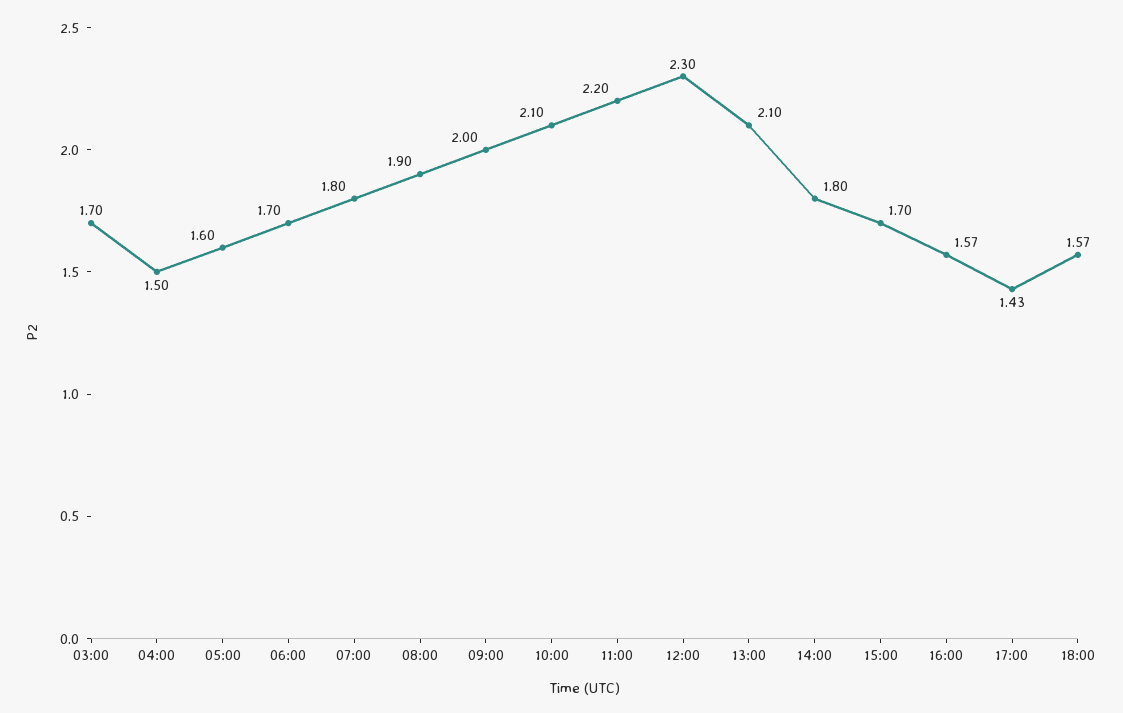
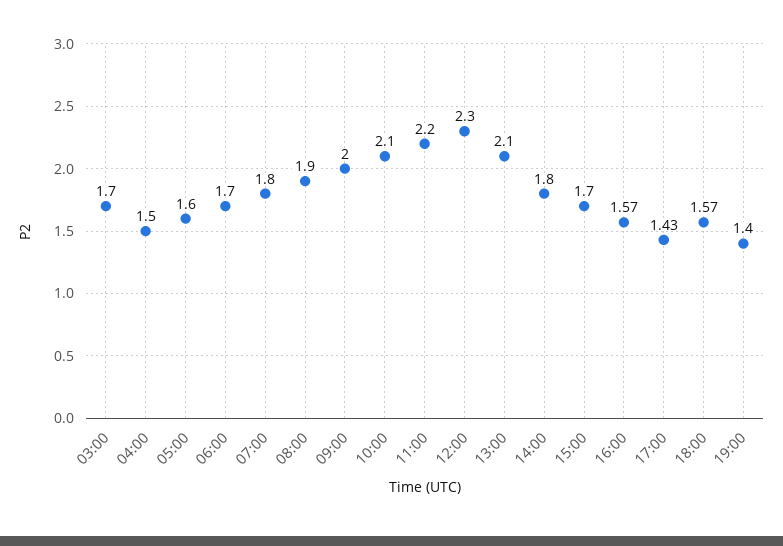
19:00: none -> 1.4

